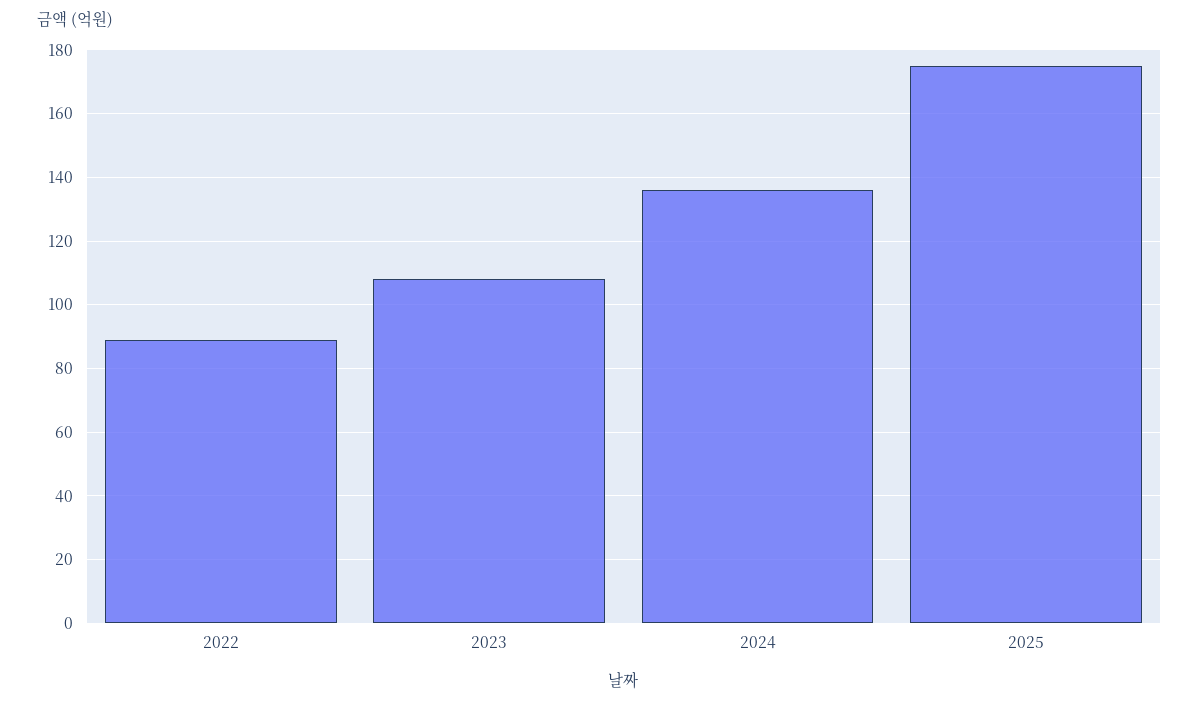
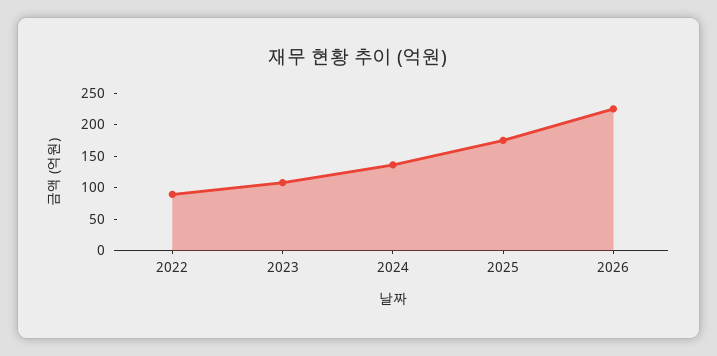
2026: none -> 225

